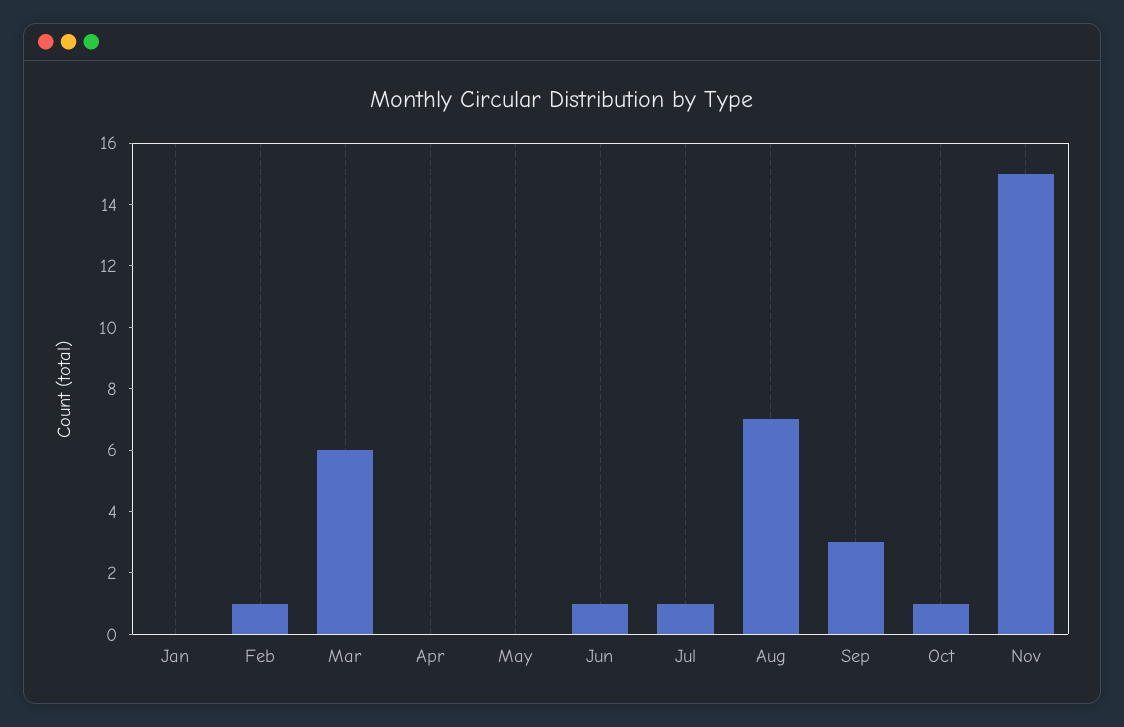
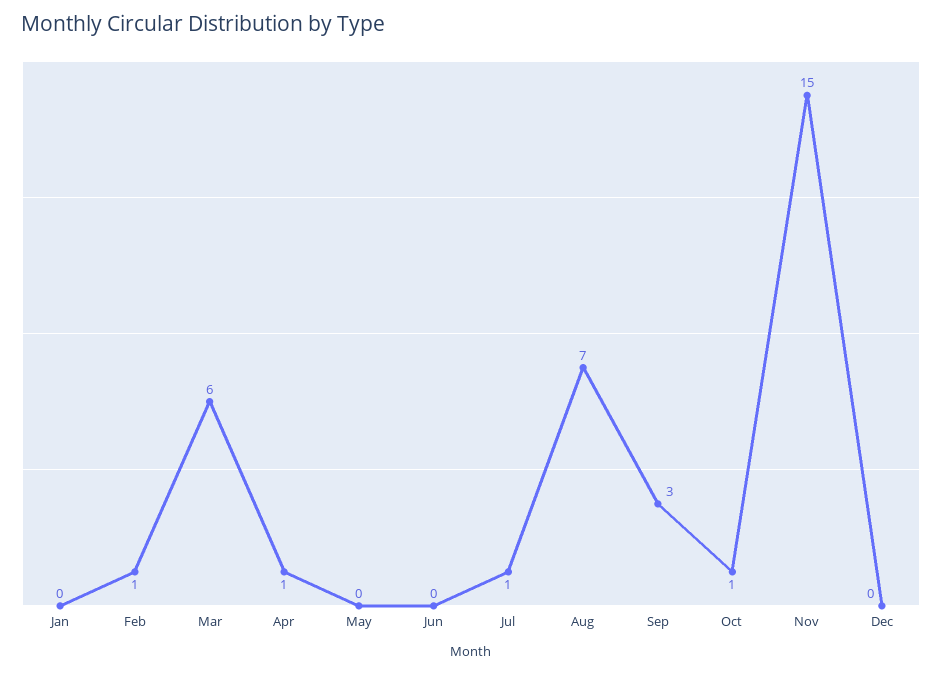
Apr: 0 -> 1
Jun: 1 -> 0
Dec: none -> 0

